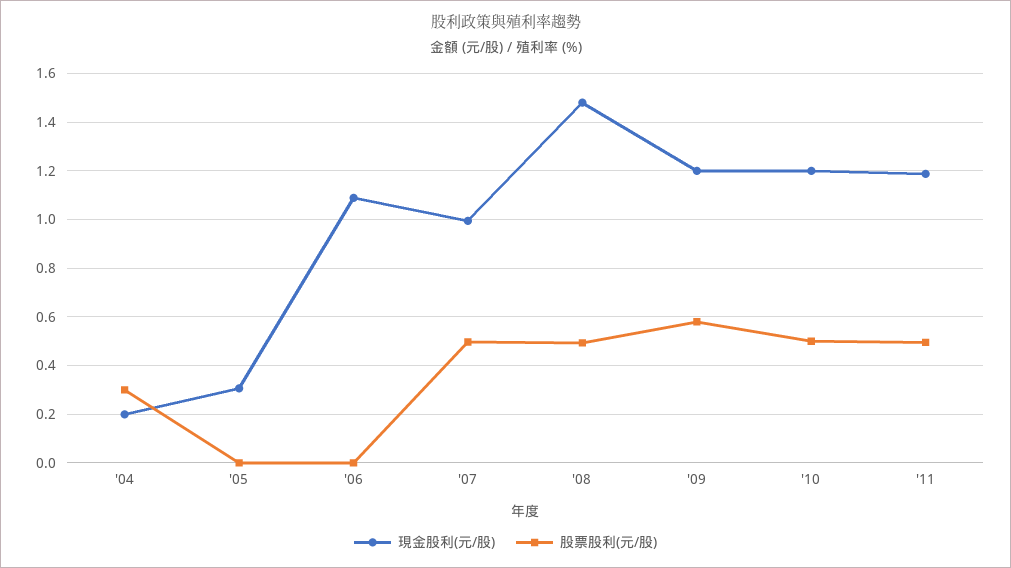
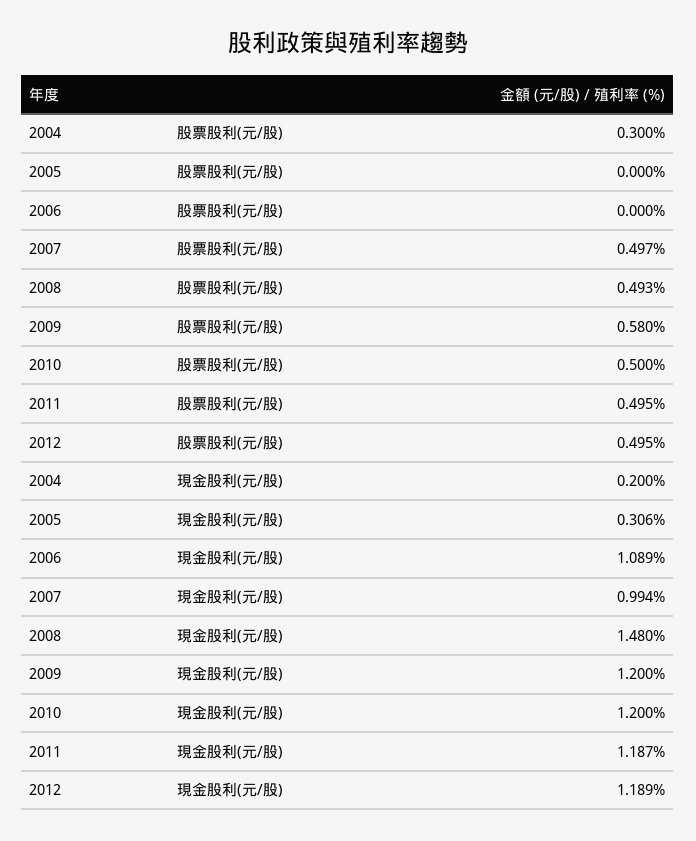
股票股利(元/股), 2012: none -> 0.495
現金股利(元/股), 2012: none -> 1.189

